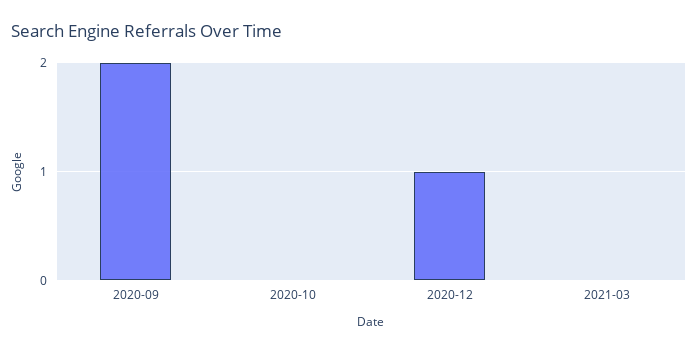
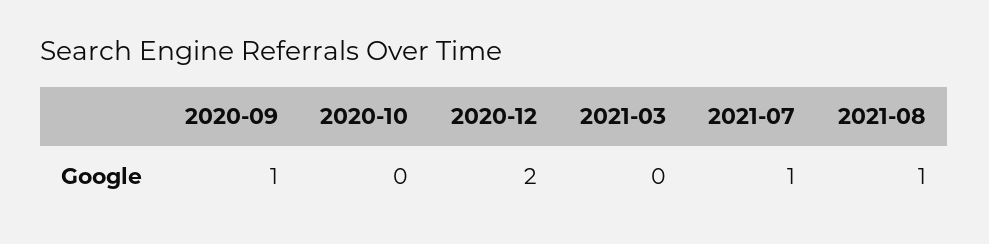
2020-09: 2 -> 1
2020-12: 1 -> 2
2021-07: none -> 1
2021-08: none -> 1

